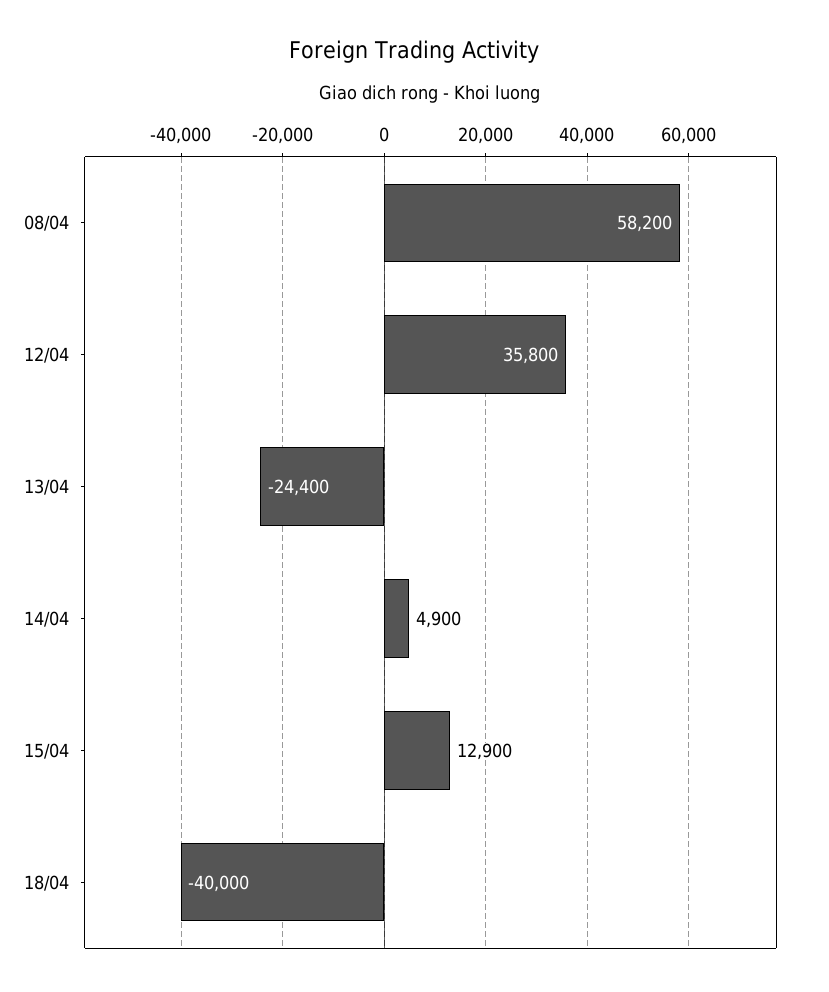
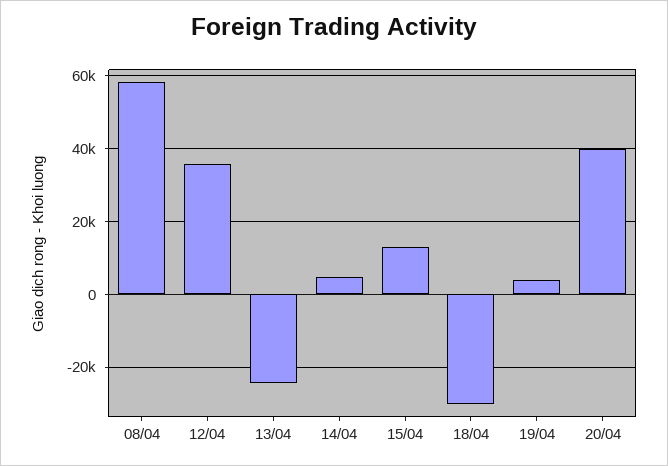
18/04: -40000 -> -30000
19/04: none -> 4000
20/04: none -> 40000

